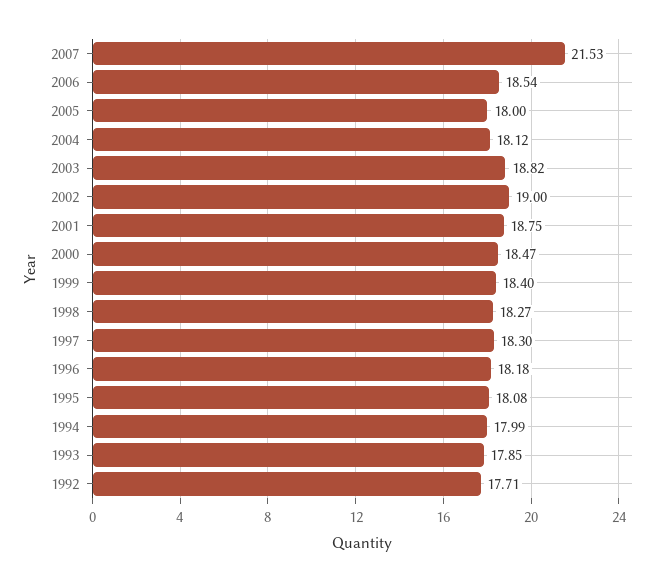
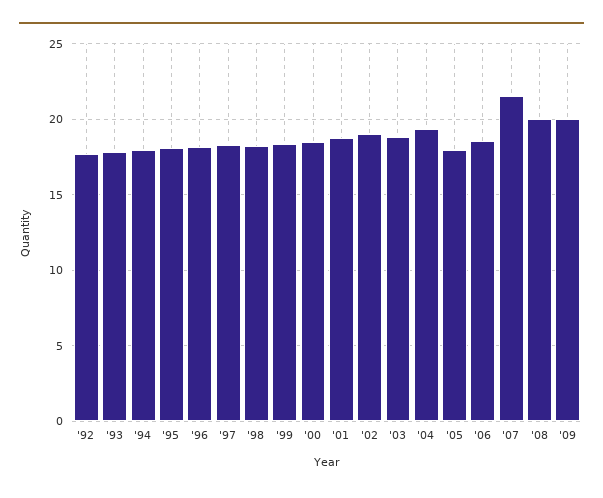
2004: 18.12 -> 19.5
'08: none -> 20
'09: none -> 20

